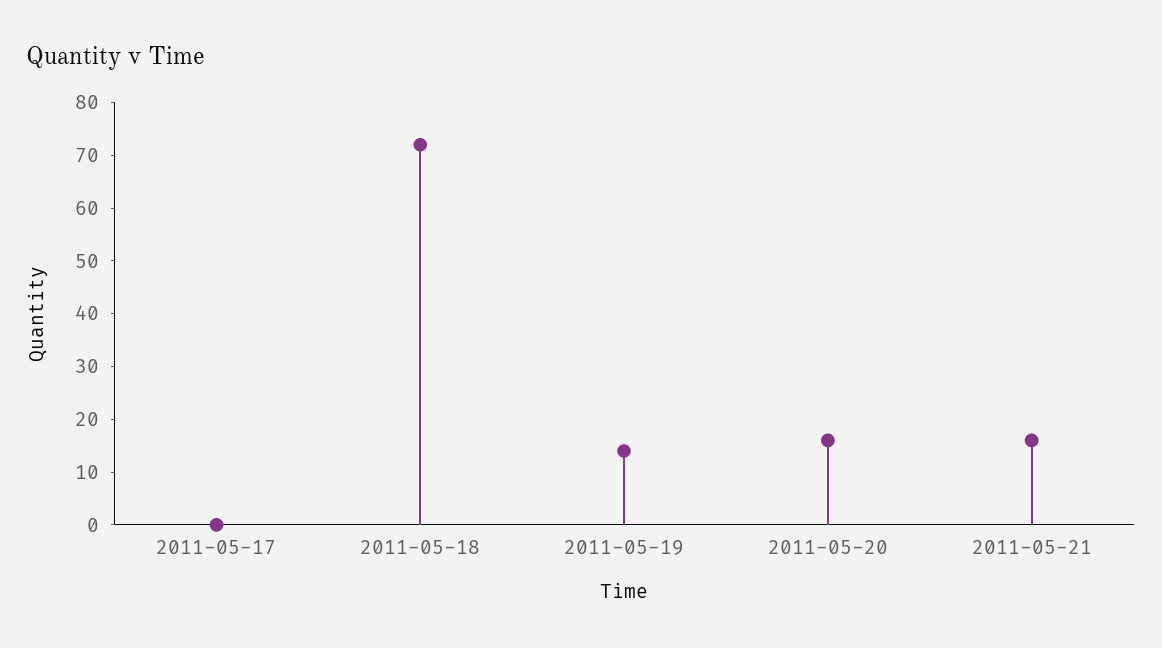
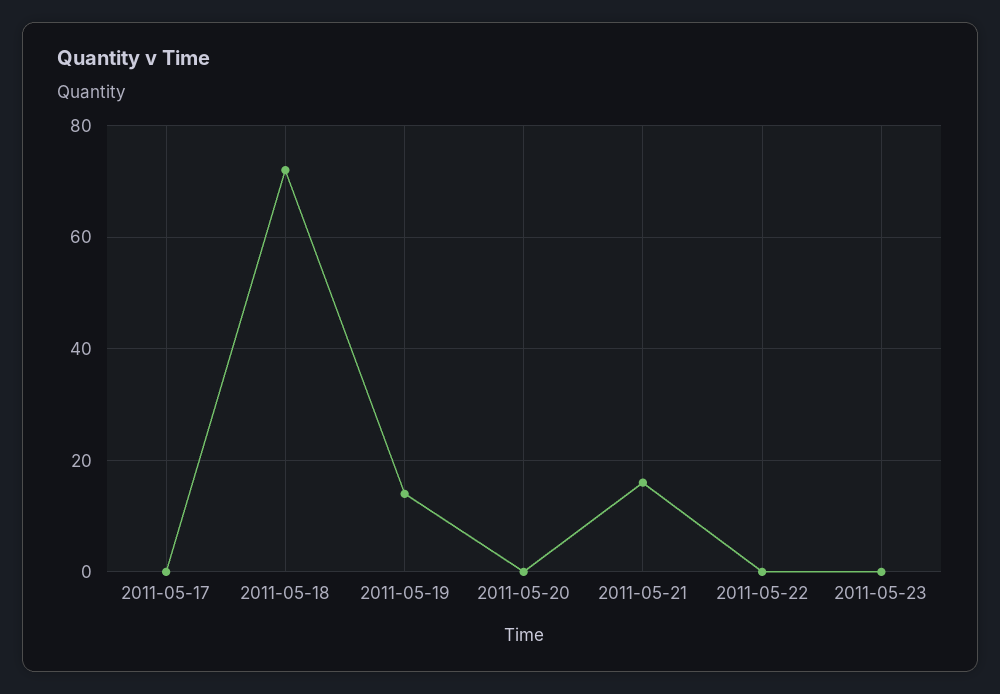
2011-05-20: 15 -> 0
2011-05-22: none -> 0
2011-05-23: none -> 0

